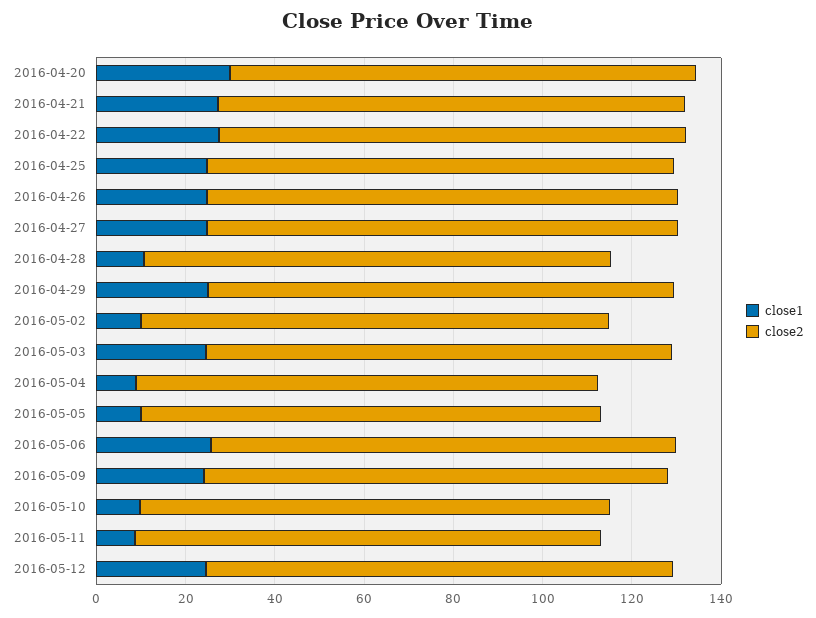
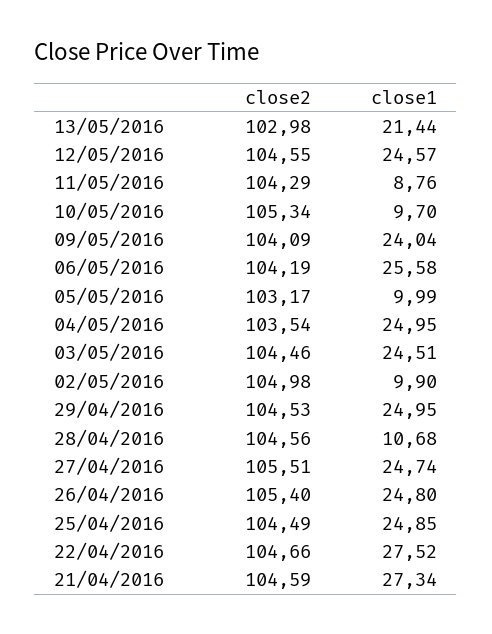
close1, 2016-04-20: 30 -> none
close2, 2016-04-20: 105 -> none
close1, 2016-05-04: 10 -> 24.95
close2, 13/05/2016: none -> 102.98
close1, 13/05/2016: none -> 21.44

